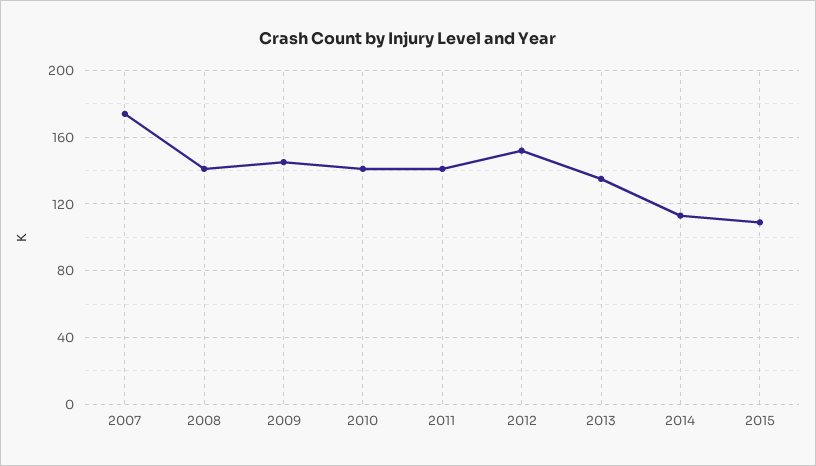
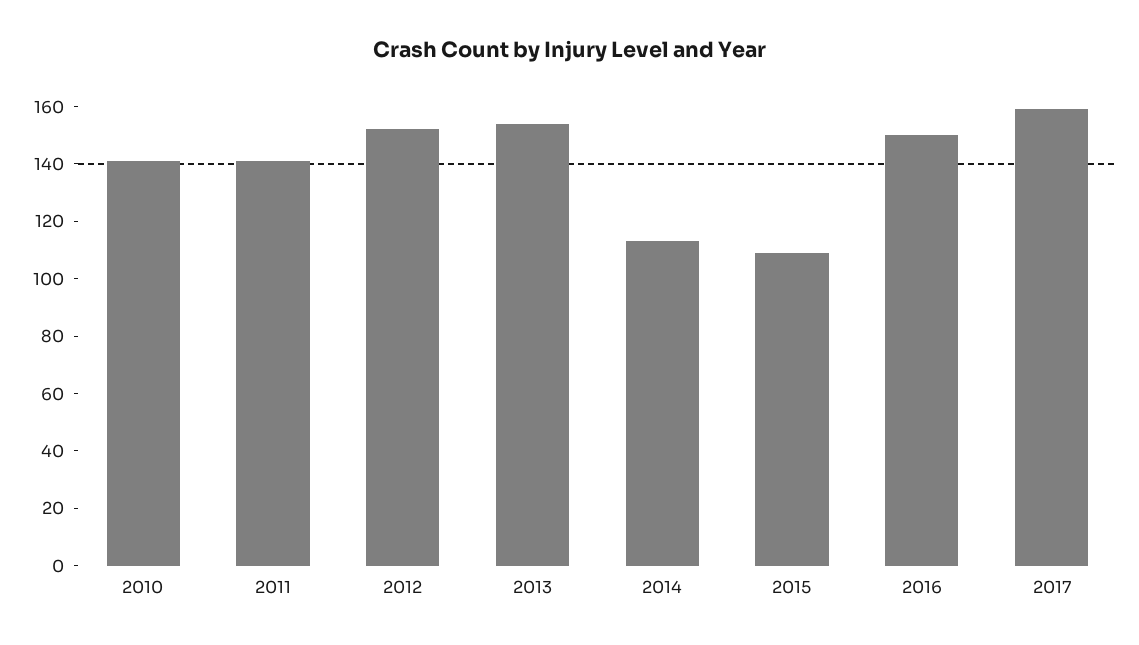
2007: 175 -> none
2008: 140 -> none
2009: 145 -> none
2013: 135 -> 155
2016: none -> 150
2017: none -> 160

